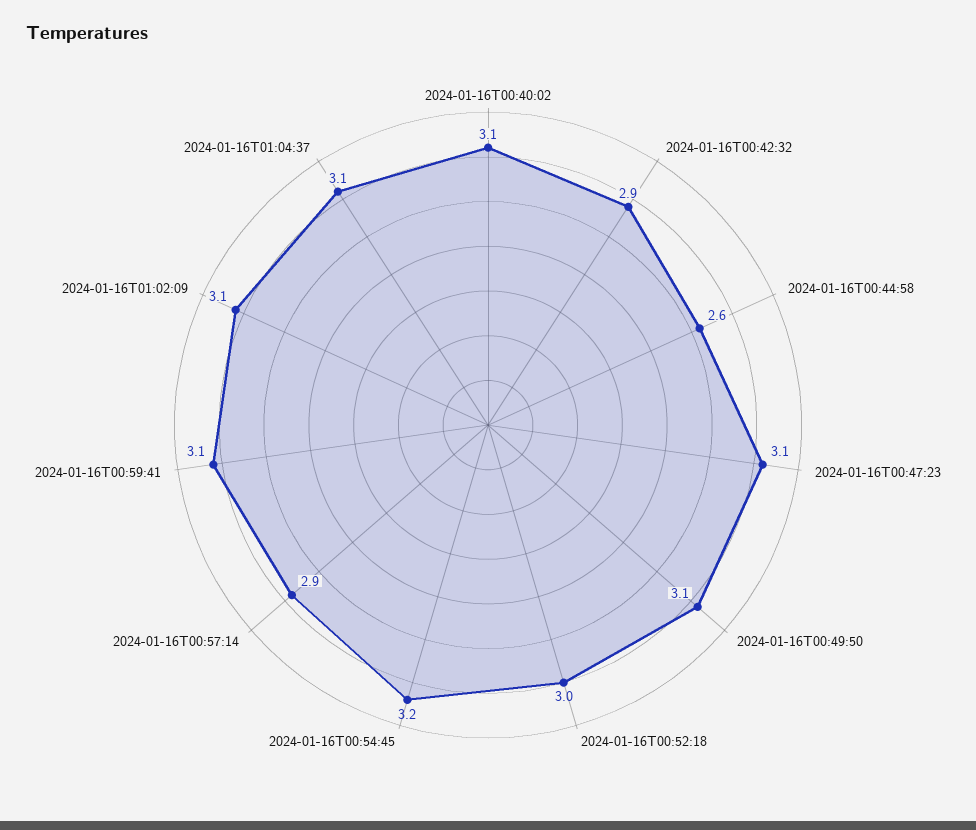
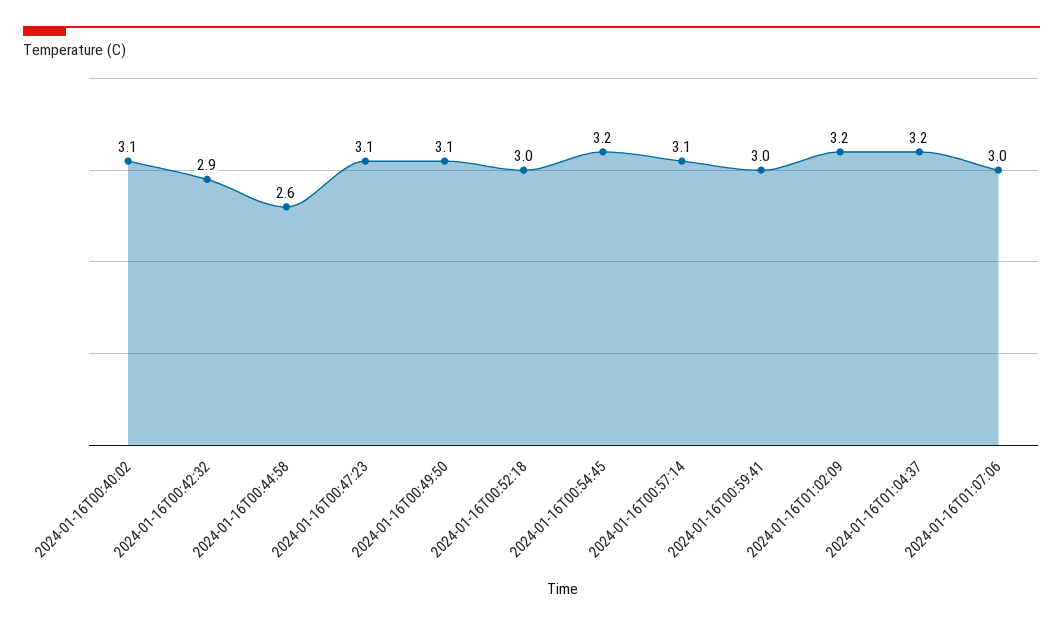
2024-01-16T00:57:14: 2.9 -> 3.1
2024-01-16T00:59:41: 3.1 -> 3
2024-01-16T01:02:09: 3.1 -> 3.2
2024-01-16T01:04:37: 3.1 -> 3.2
2024-01-16T01:07:06: none -> 3

